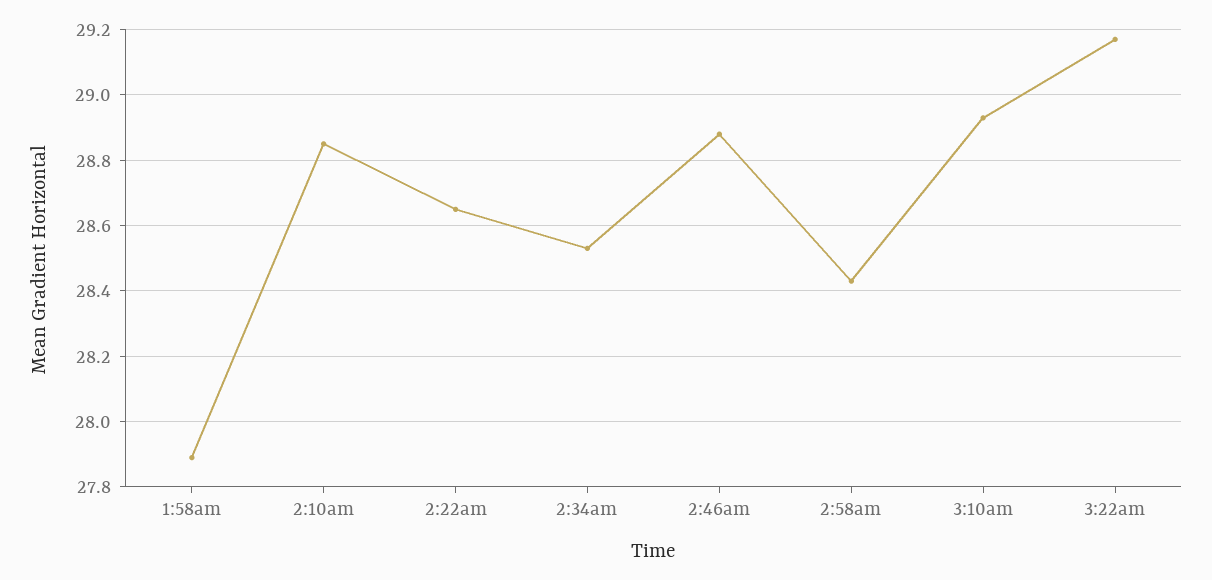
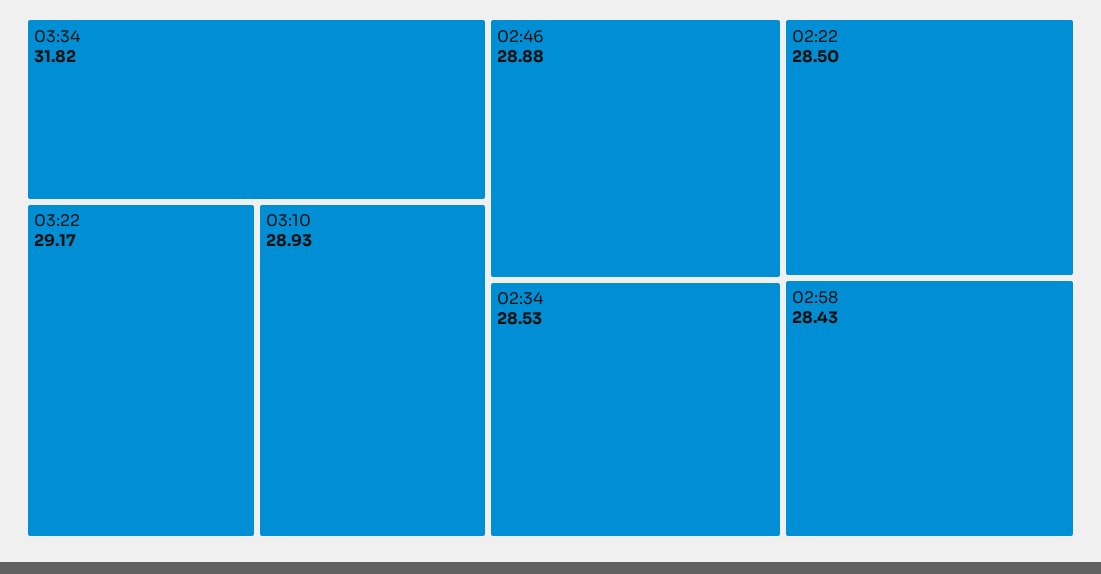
1:58am: 27.9 -> none
2:10am: 28.85 -> none
2:22am: 28.65 -> 28.5
03:34: none -> 31.82

